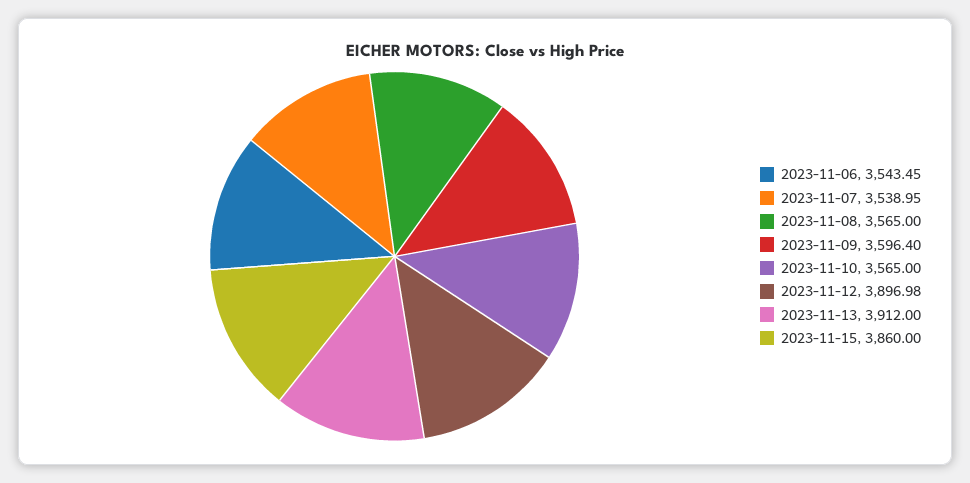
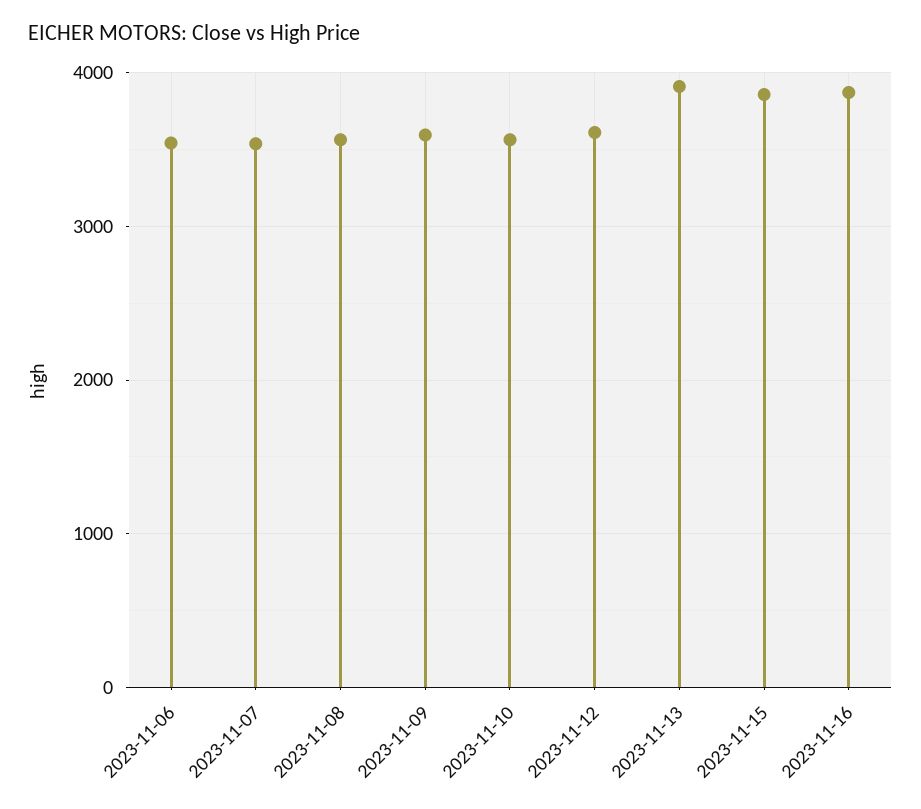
2023-11-12: 3896.98 -> 3600
2023-11-16: none -> 3900

